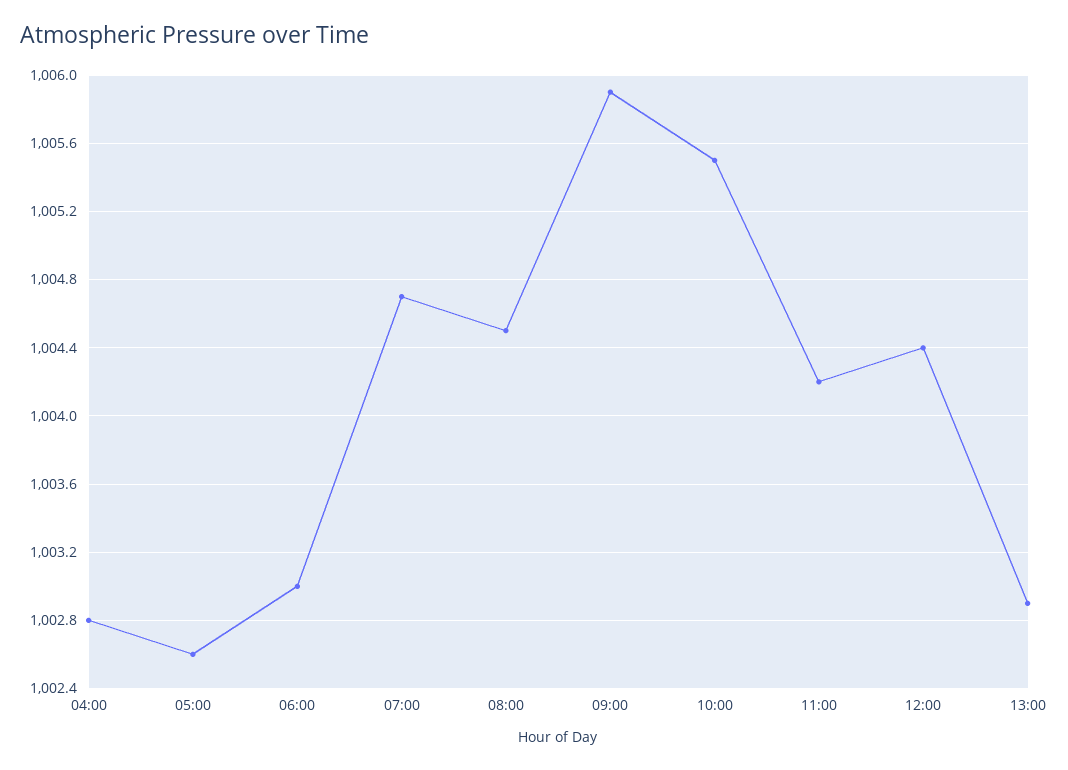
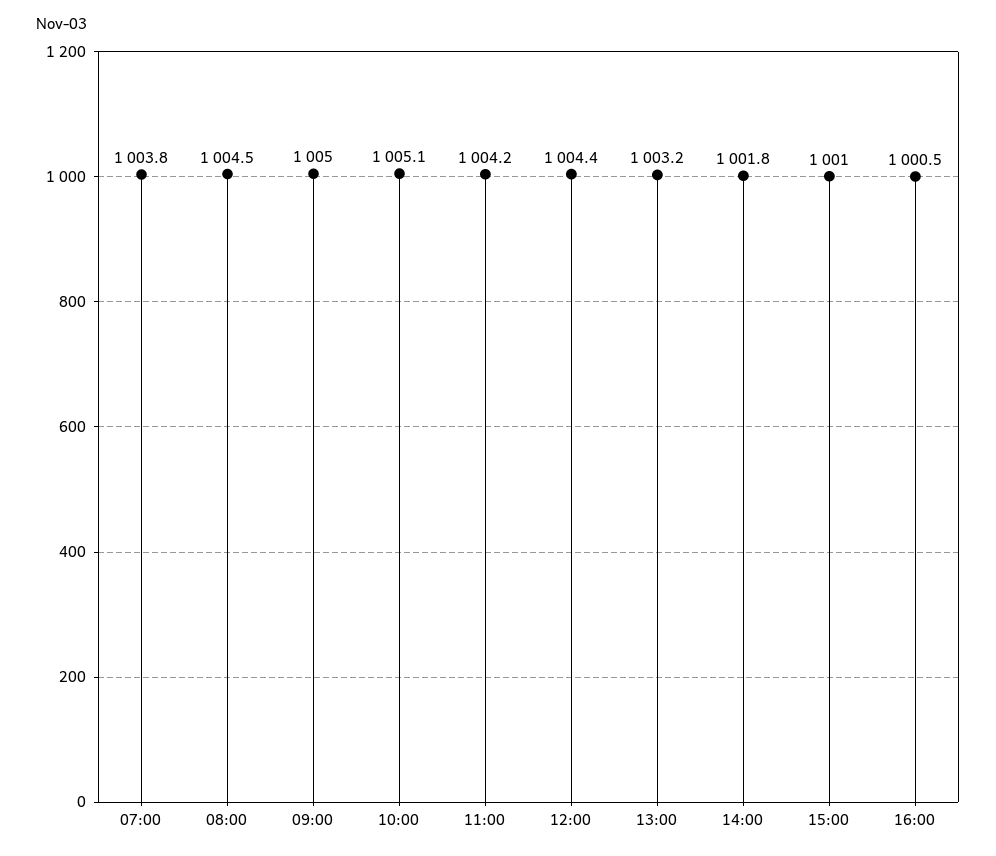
04:00: 1002.8 -> none
05:00: 1002.6 -> none
06:00: 1003 -> none
07:00: 1004.7 -> 1003.8
09:00: 1005.9 -> 1005
10:00: 1005.5 -> 1005.1
13:00: 1002.9 -> 1003.2
14:00: none -> 1001.8
15:00: none -> 1001
16:00: none -> 1000.5

